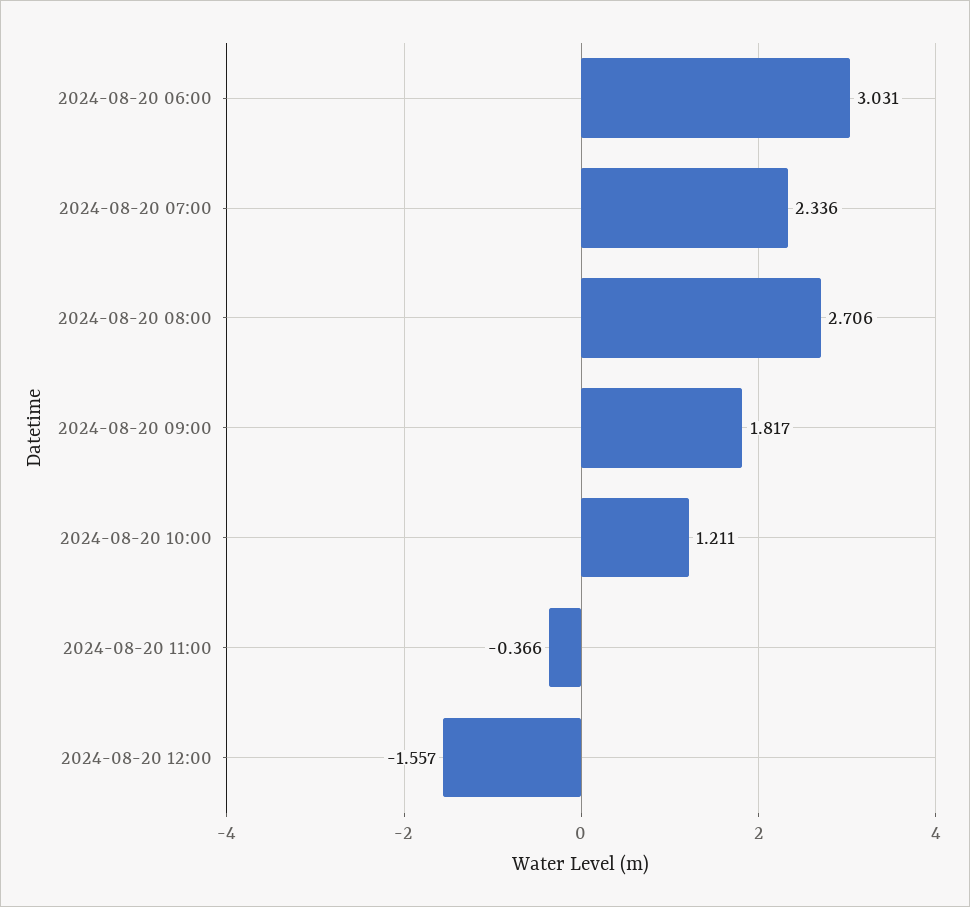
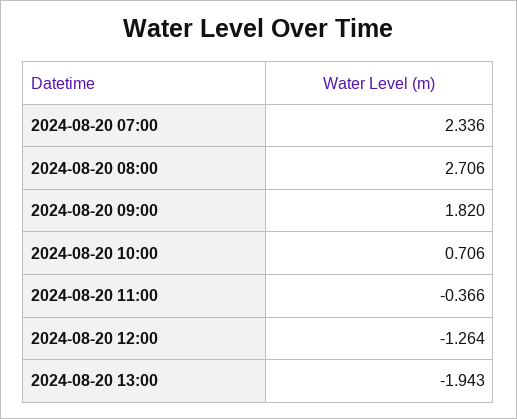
2024-08-20 06:00: 3.031 -> none
2024-08-20 09:00: 1.817 -> 1.82
2024-08-20 10:00: 1.211 -> 0.706
2024-08-20 12:00: -1.557 -> -1.264
2024-08-20 13:00: none -> -1.943

